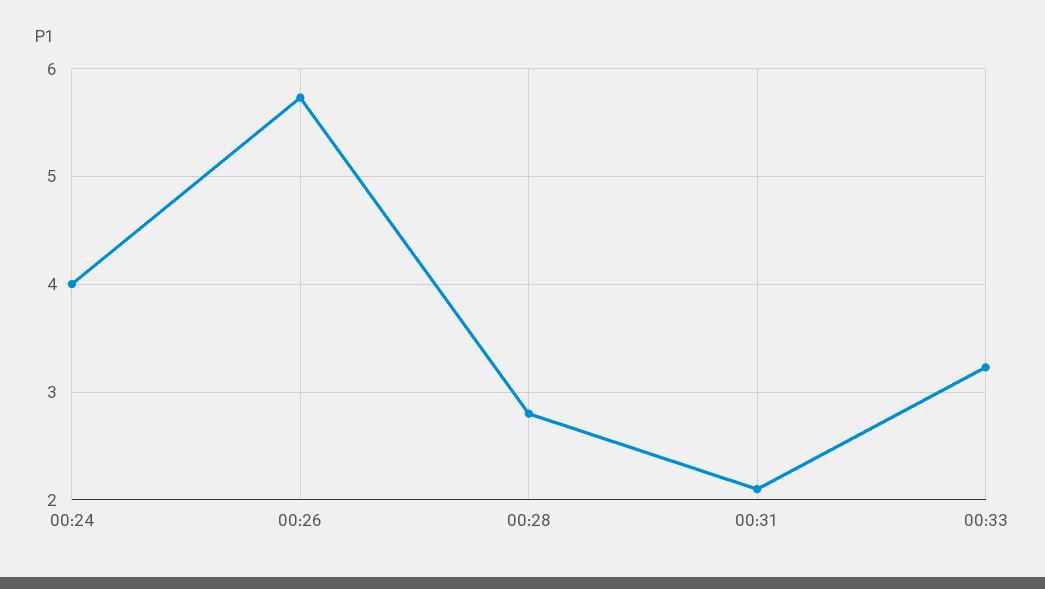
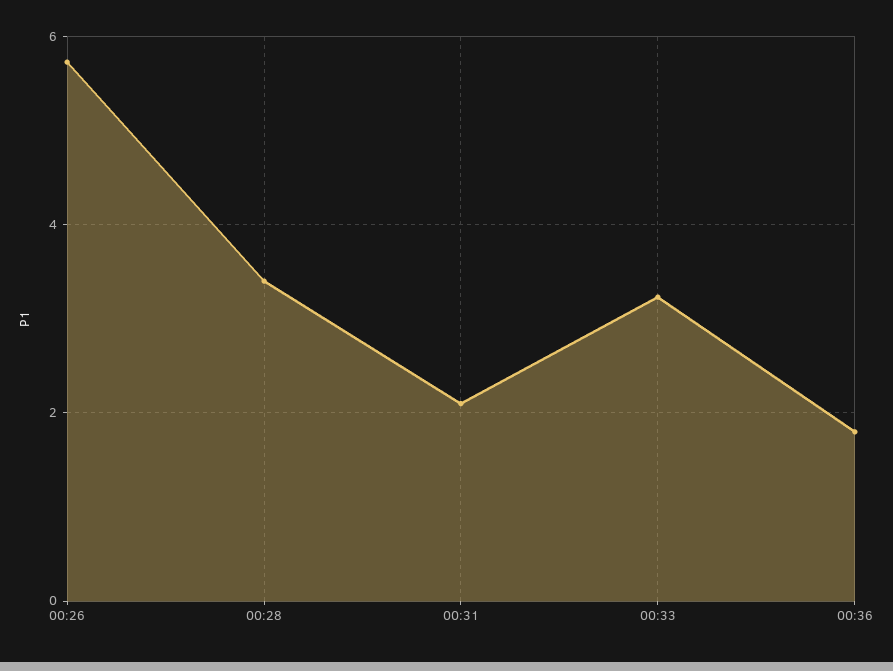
00:24: 4 -> none
00:28: 2.8 -> 3.4
00:36: none -> 1.8

